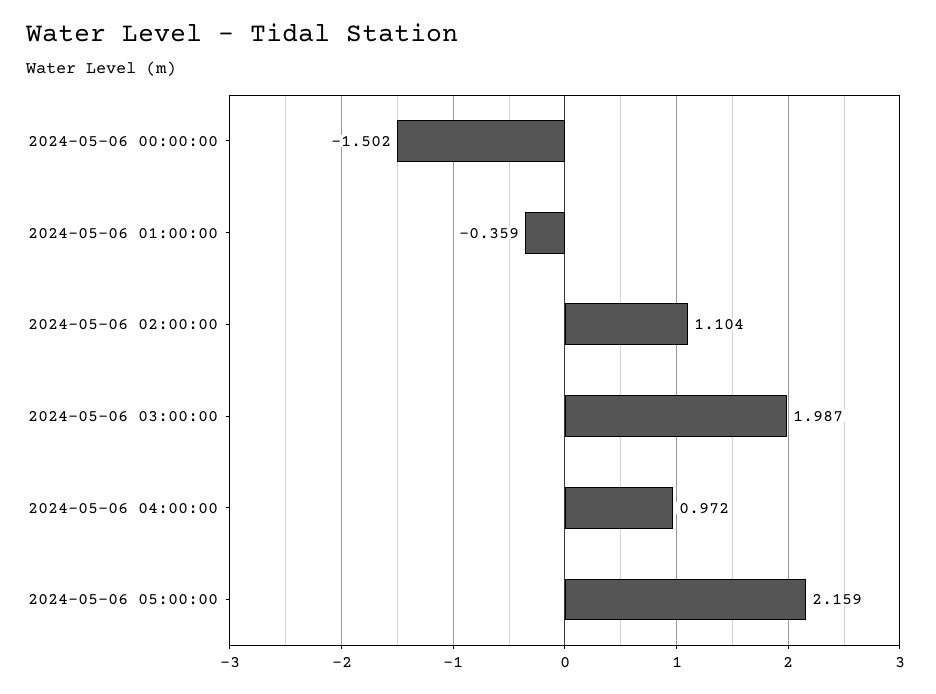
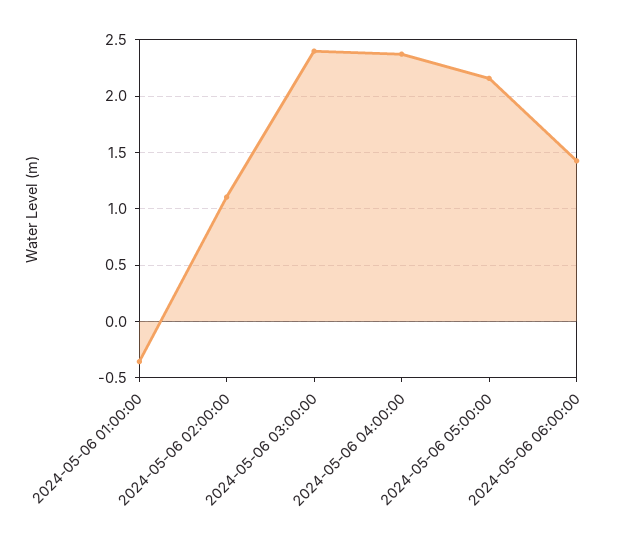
2024-05-06 00:00:00: -1.502 -> none
2024-05-06 03:00:00: 1.987 -> 2.4
2024-05-06 04:00:00: 0.972 -> 2.4
2024-05-06 06:00:00: none -> 1.4

